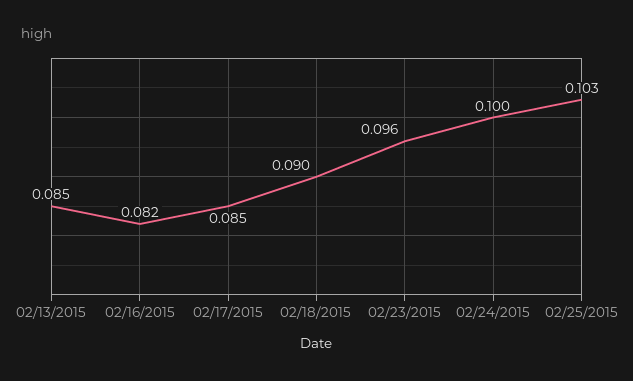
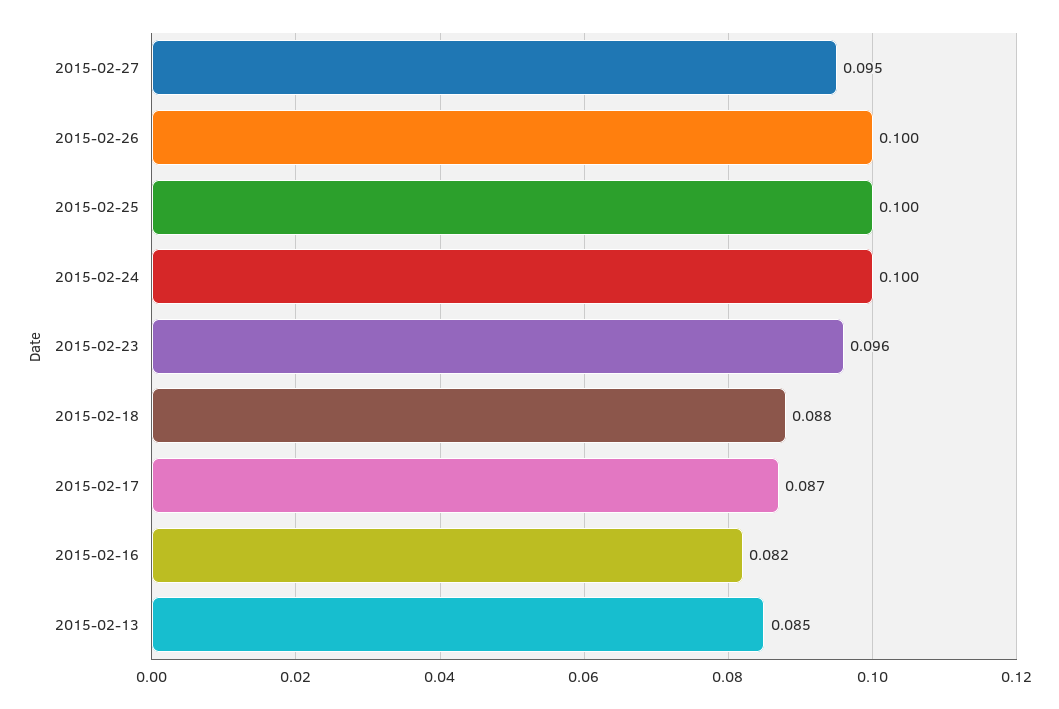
02/17/2015: 0.085 -> 0.087
02/18/2015: 0.09 -> 0.088
02/25/2015: 0.103 -> 0.1
2015-02-27: none -> 0.095
2015-02-26: none -> 0.1

